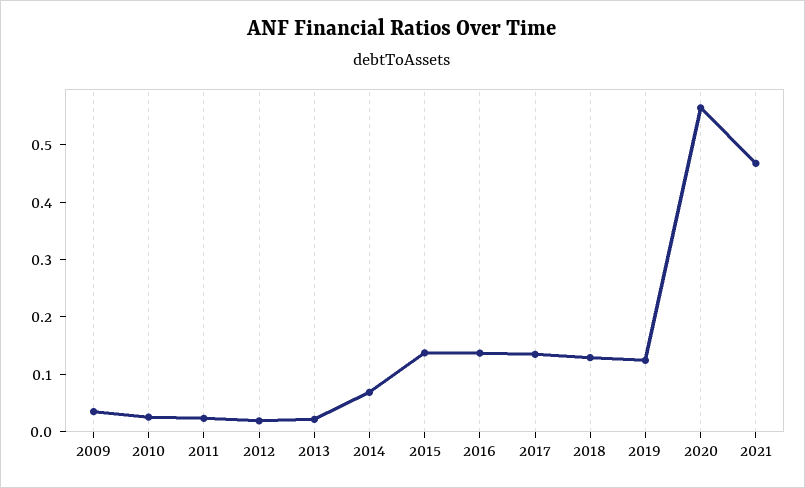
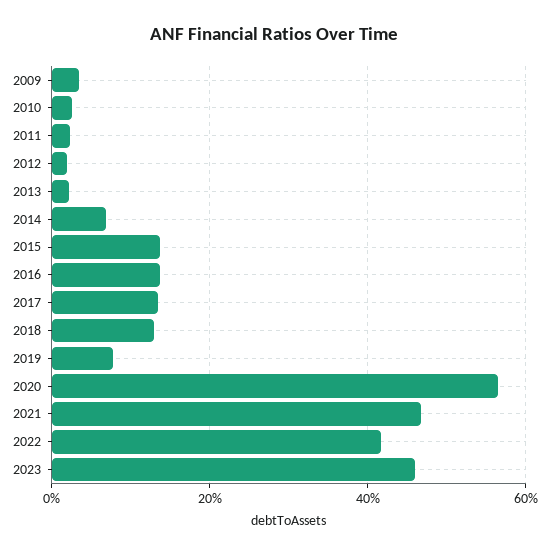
2019: 0.12 -> 0.08
2022: none -> 0.42
2023: none -> 0.46

